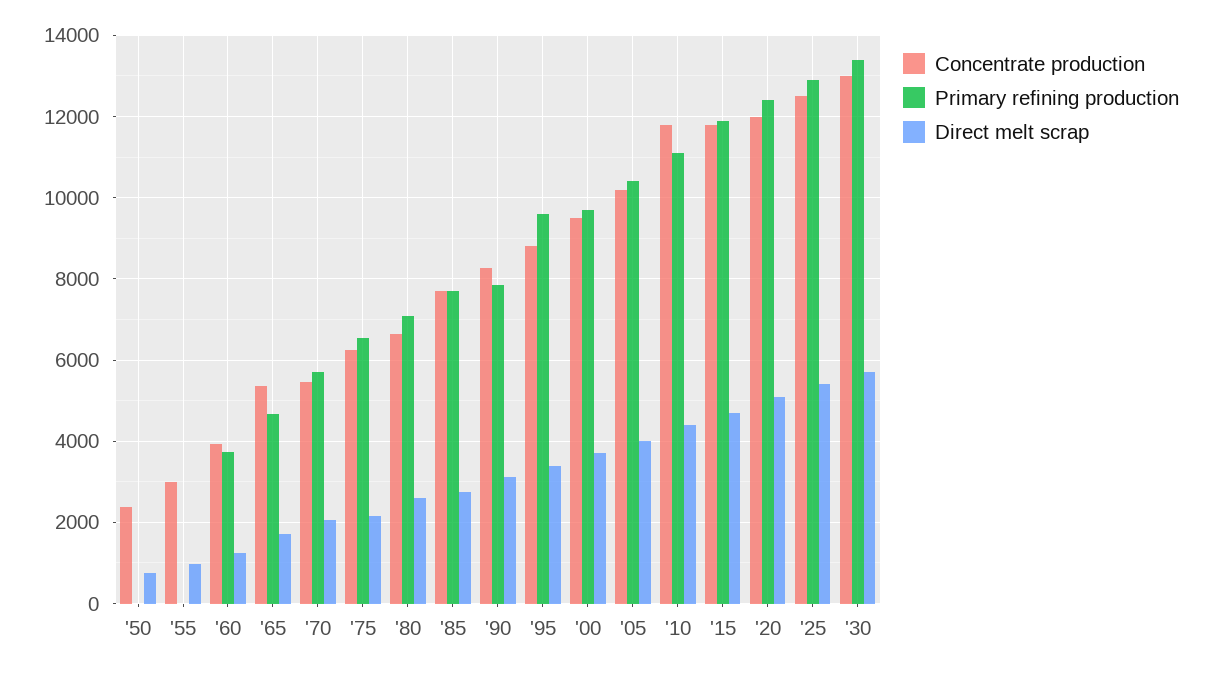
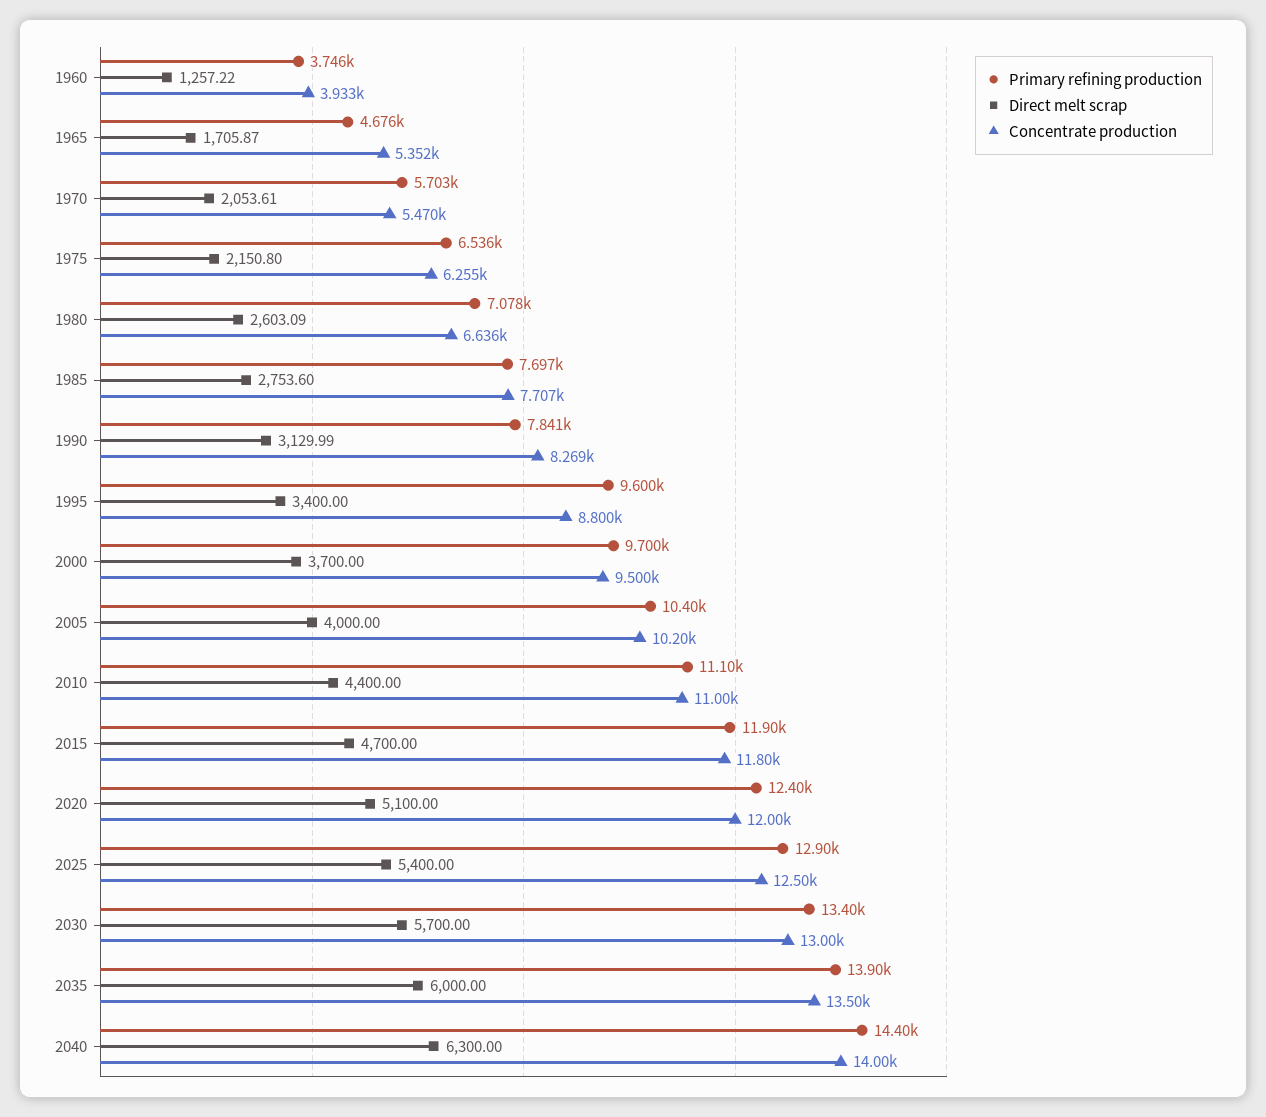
Concentrate production, '50: 2400 -> none
Primary refining production, '50: 0 -> none
Direct melt scrap, '50: 800 -> none
Concentrate production, '55: 3000 -> none
Primary refining production, '55: 0 -> none
Direct melt scrap, '55: 1000 -> none
Concentrate production, '10: 11800 -> 11000
Primary refining production, 2035: none -> 13900
Direct melt scrap, 2035: none -> 6000
Concentrate production, 2035: none -> 13500
Primary refining production, 2040: none -> 14400
Direct melt scrap, 2040: none -> 6300
Concentrate production, 2040: none -> 14000

